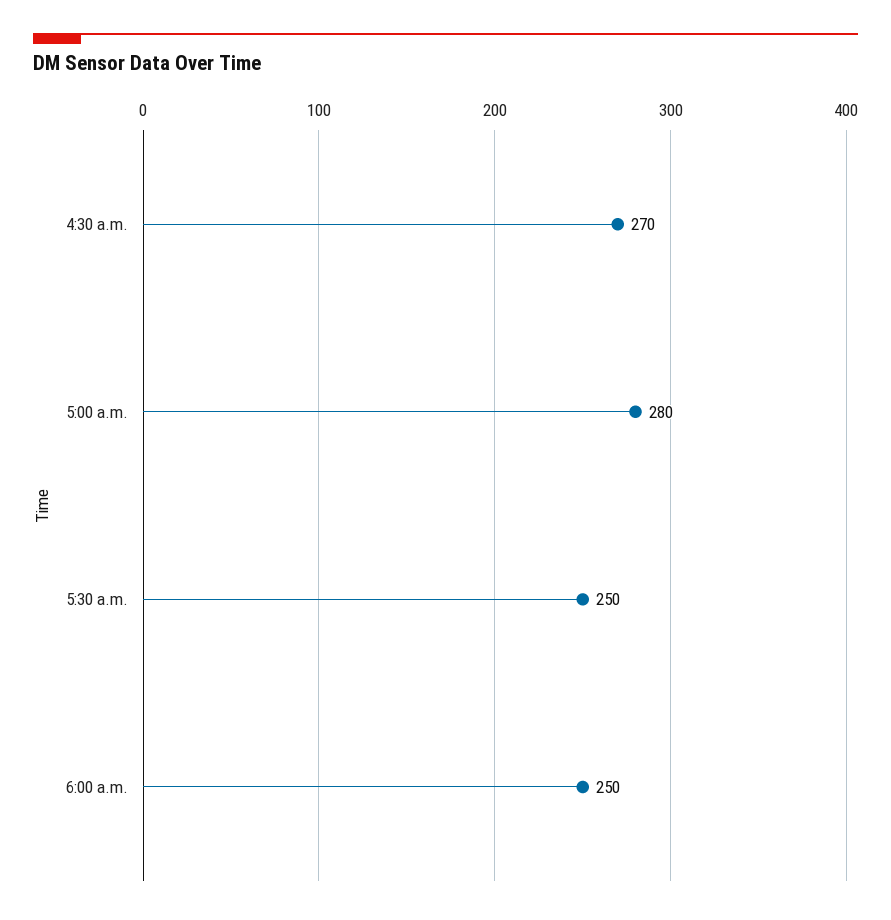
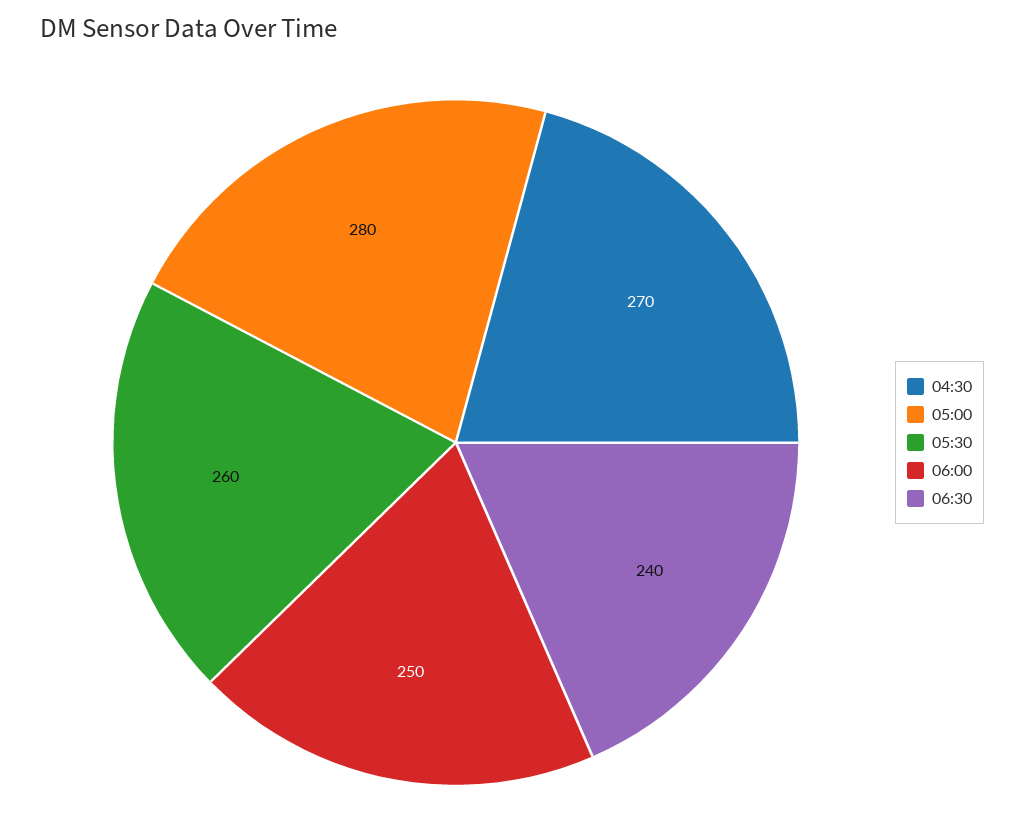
5:30 a.m.: 250 -> 260
06:30: none -> 240

